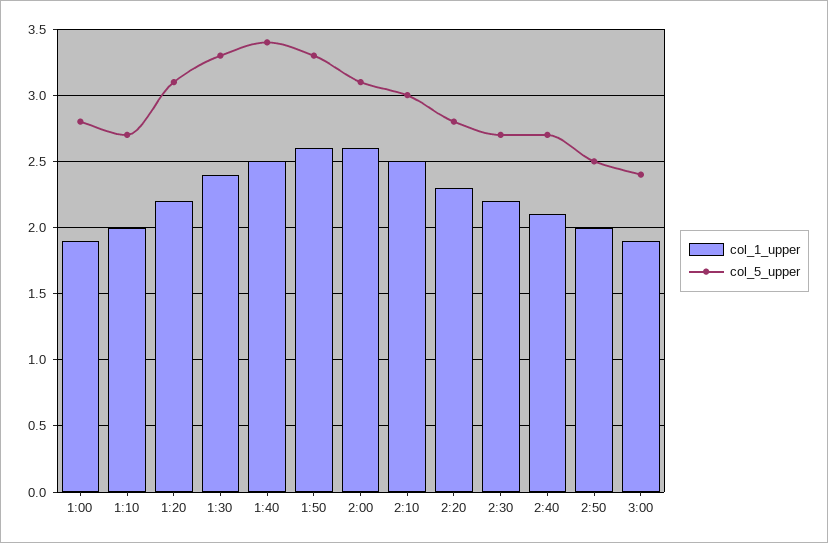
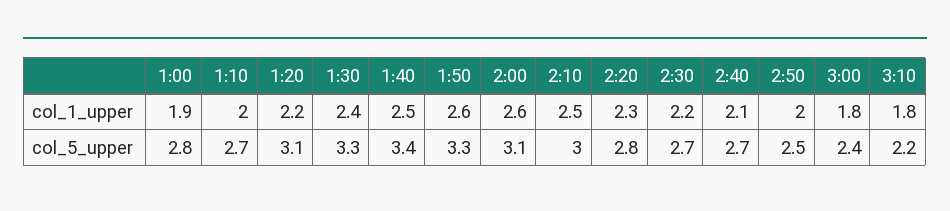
col_1_upper, 3:00: 1.9 -> 1.8
col_1_upper, 3:10: none -> 1.8
col_5_upper, 3:10: none -> 2.2

